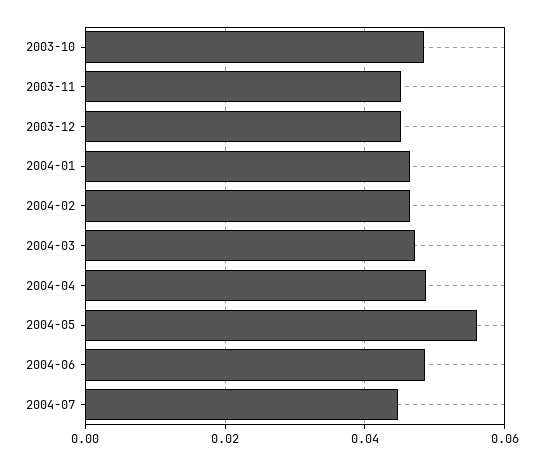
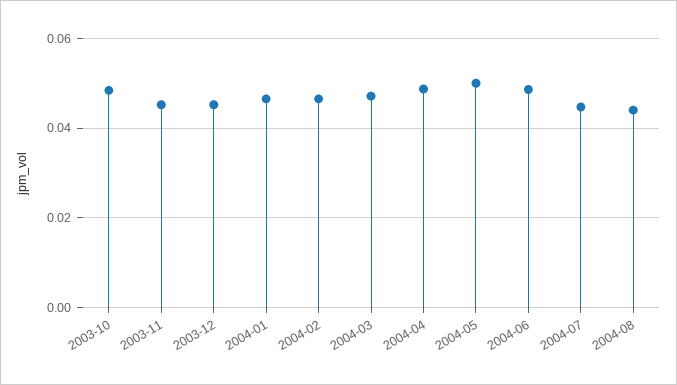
2004-05: 0.056 -> 0.05
2004-08: none -> 0.044

